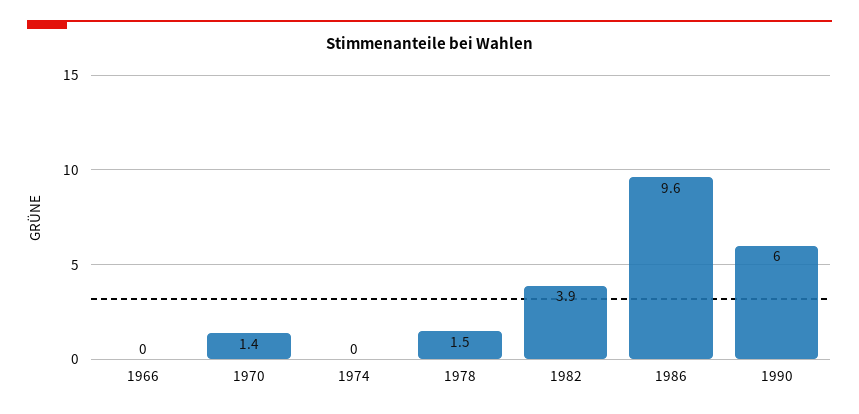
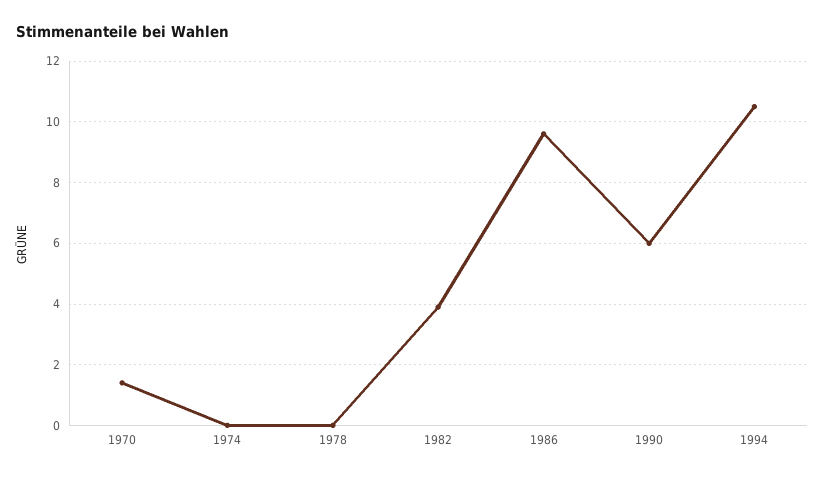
1966: 0 -> none
1978: 1.5 -> 0
1994: none -> 10.5

